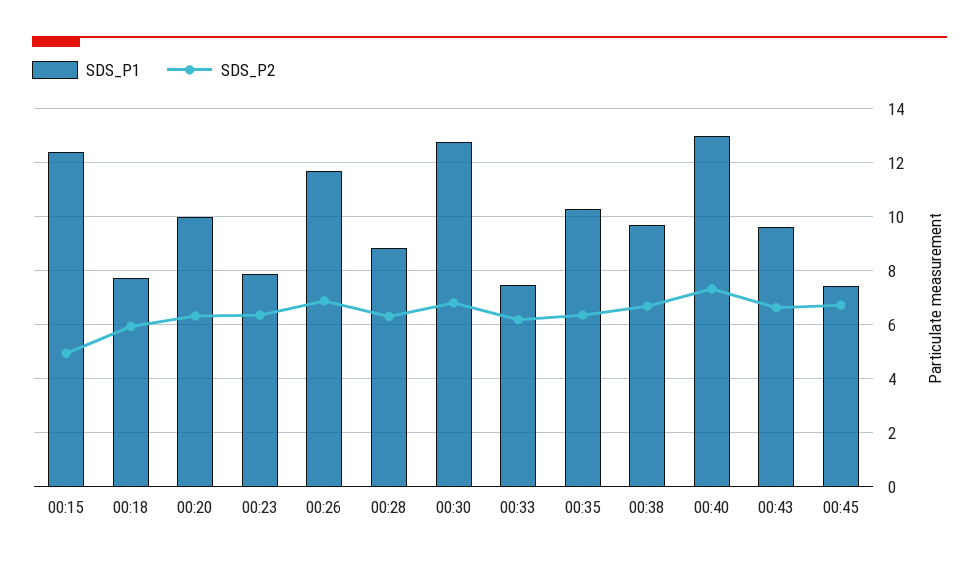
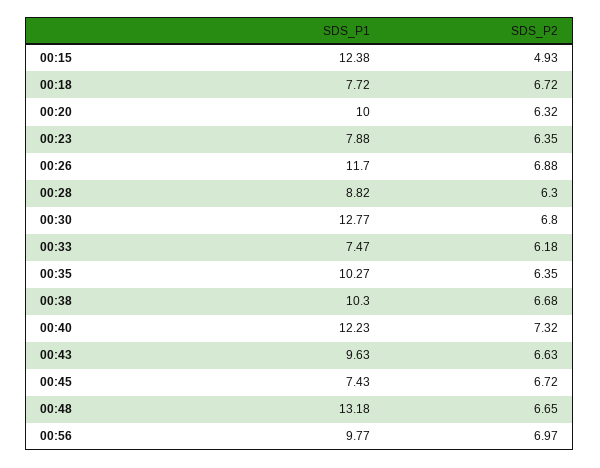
SDS_P2, 00:18: 6 -> 6.72
SDS_P1, 00:38: 9.75 -> 10.3
SDS_P1, 00:40: 13 -> 12.23
SDS_P1, 00:48: none -> 13.18
SDS_P2, 00:48: none -> 6.65
SDS_P1, 00:56: none -> 9.77
SDS_P2, 00:56: none -> 6.97

